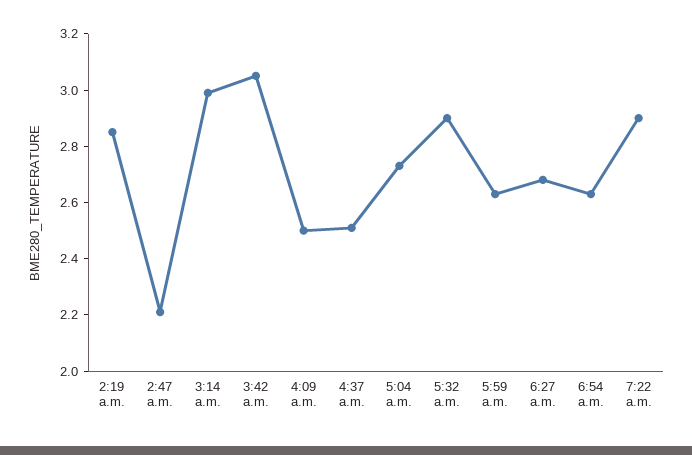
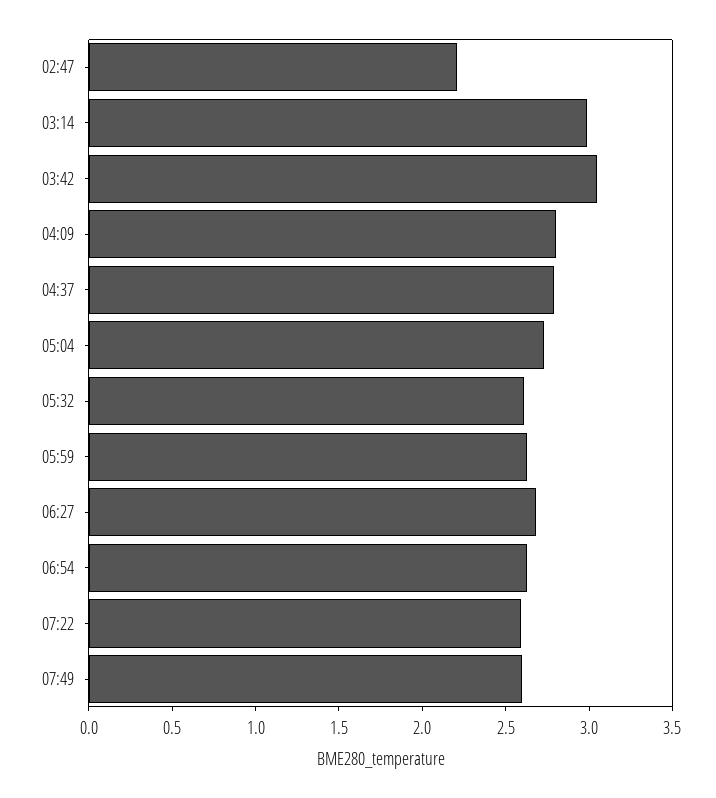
2:19 a.m.: 2.85 -> none
4:09 a.m.: 2.5 -> 2.8
4:37 a.m.: 2.5 -> 2.8
5:32 a.m.: 2.9 -> 2.6
7:22 a.m.: 2.9 -> 2.6
07:49: none -> 2.6

